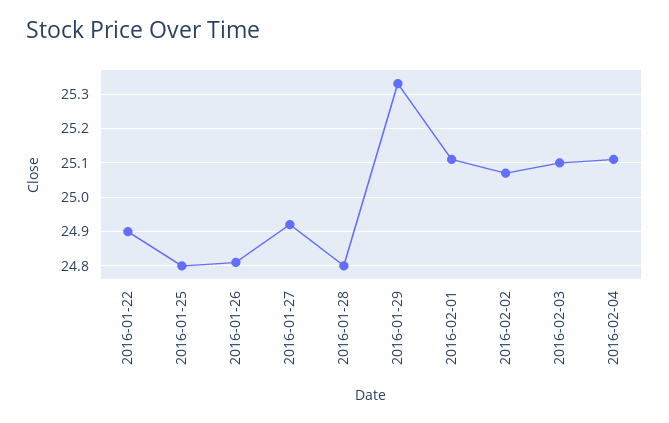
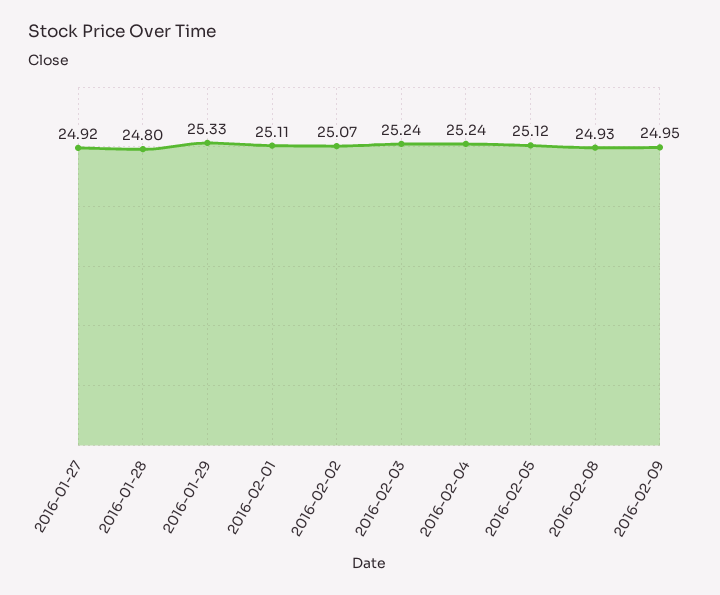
2016-01-22: 24.9 -> none
2016-01-25: 24.8 -> none
2016-01-26: 24.8 -> none
2016-02-03: 25.1 -> 25.24
2016-02-04: 25.1 -> 25.24
2016-02-05: none -> 25.12
2016-02-08: none -> 24.93
2016-02-09: none -> 24.95

